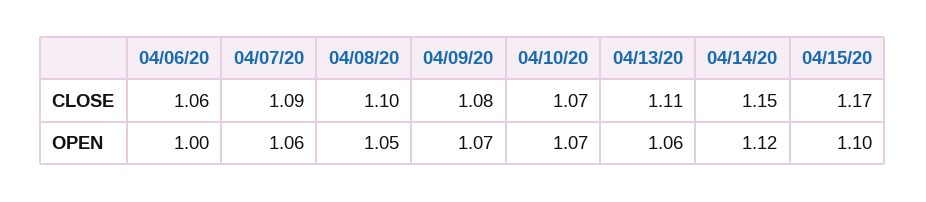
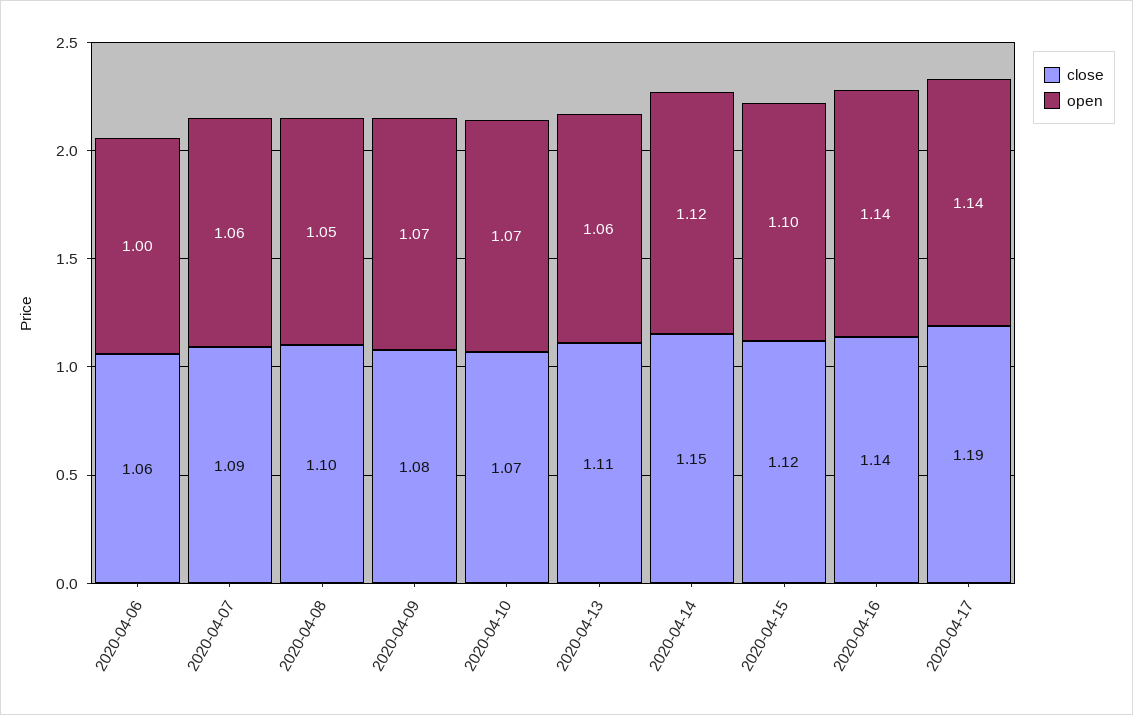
CLOSE, 04/15/20: 1.17 -> 1.12
CLOSE, 2020-04-16: none -> 1.14
OPEN, 2020-04-16: none -> 1.14
CLOSE, 2020-04-17: none -> 1.19
OPEN, 2020-04-17: none -> 1.14

